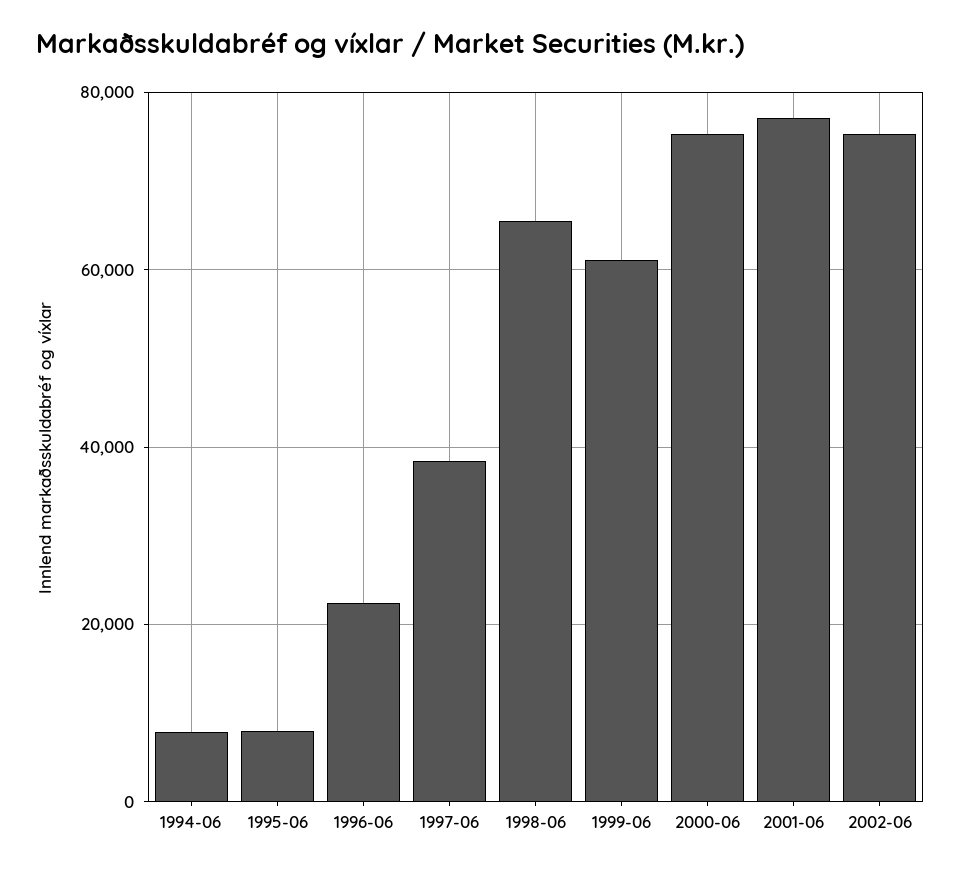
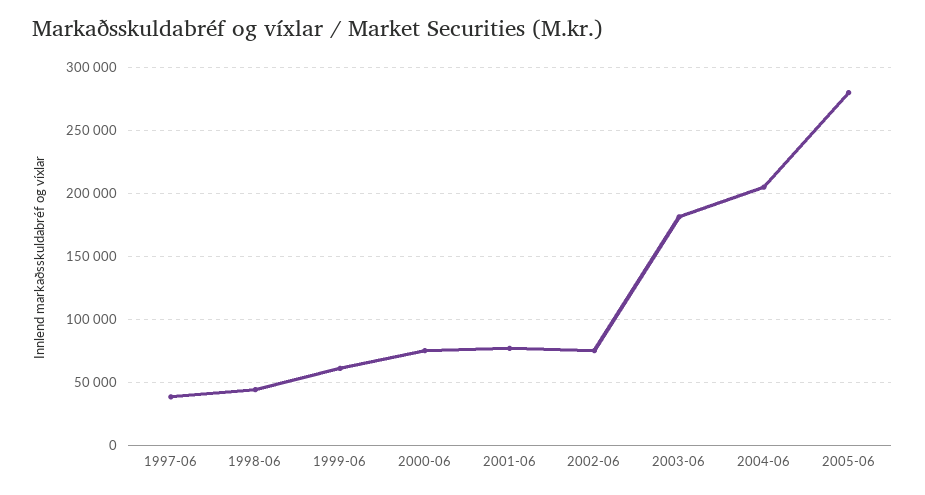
1994-06: 8000 -> none
1995-06: 8000 -> none
1996-06: 22000 -> none
1998-06: 66000 -> 45000
2003-06: none -> 180000
2004-06: none -> 205000
2005-06: none -> 280000

